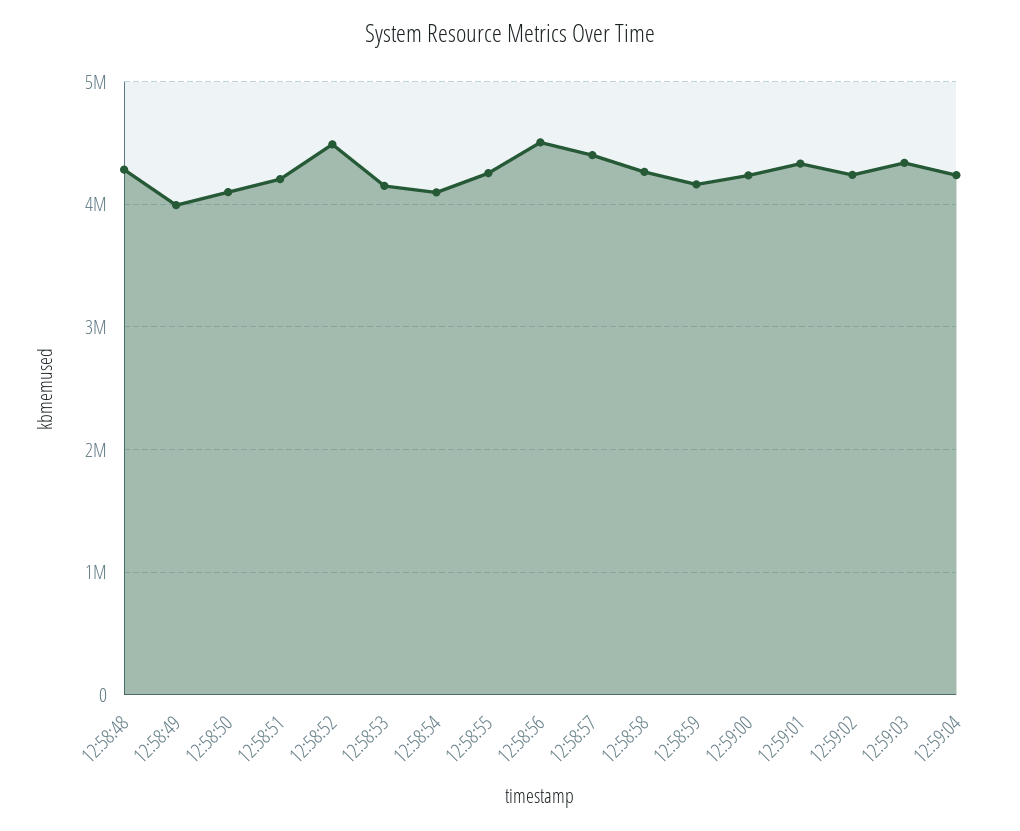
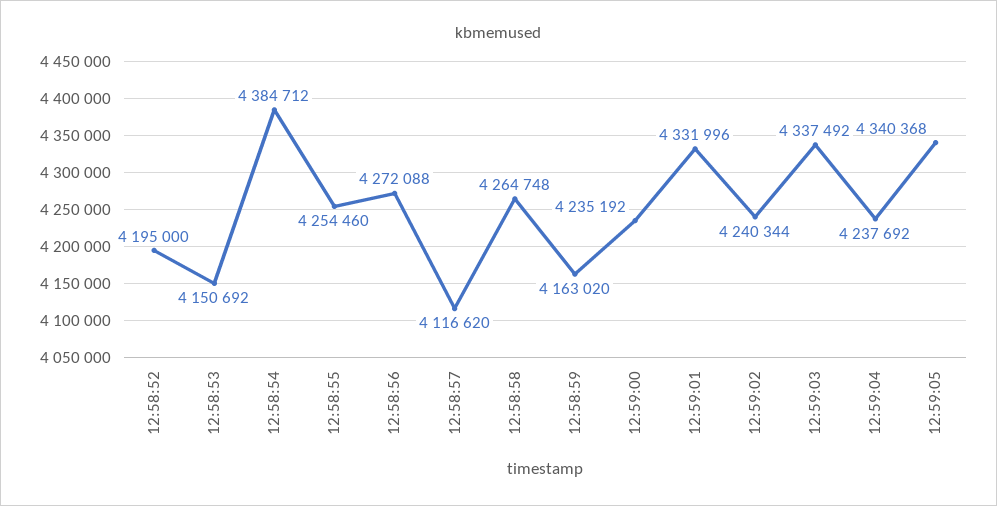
12:58:48: 4300000 -> none
12:58:49: 4000000 -> none
12:58:50: 4100000 -> none
12:58:51: 4200000 -> none
12:58:52: 4500000 -> 4195000
12:58:54: 4100000 -> 4384712
12:58:56: 4500000 -> 4272088
12:58:57: 4400000 -> 4116620
12:59:05: none -> 4340368

